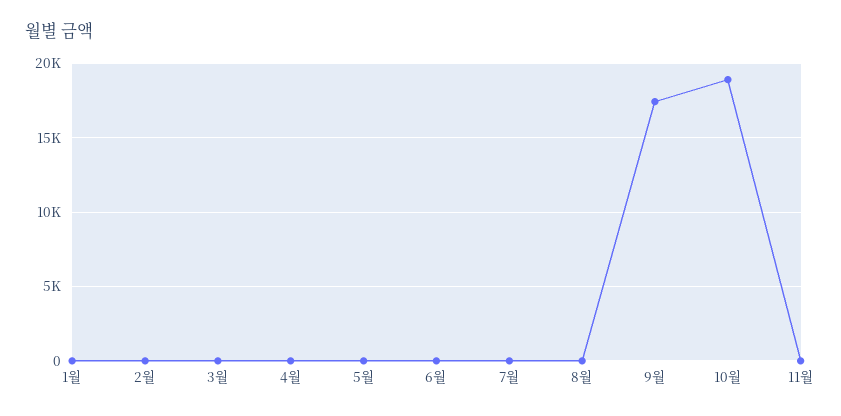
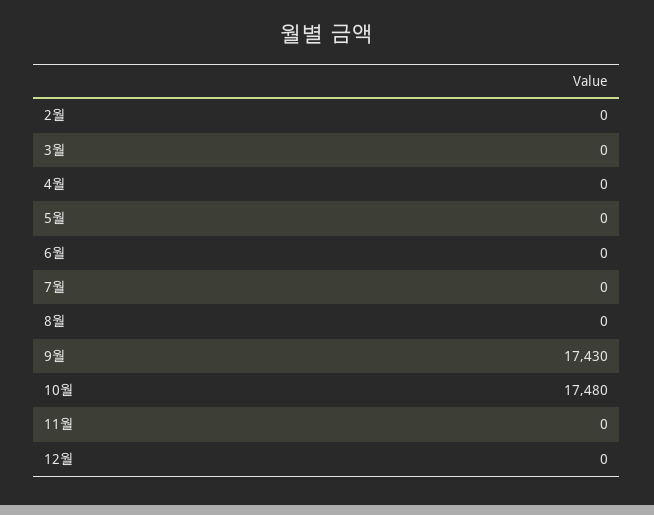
1월: 0 -> none
10월: 19000 -> 17480
12월: none -> 0

